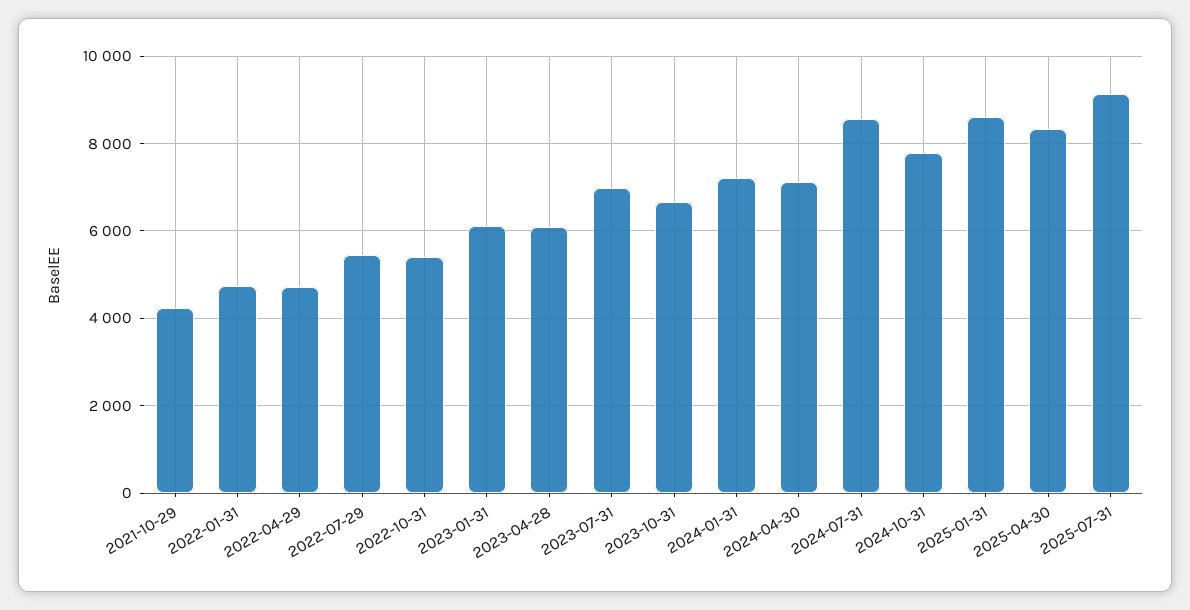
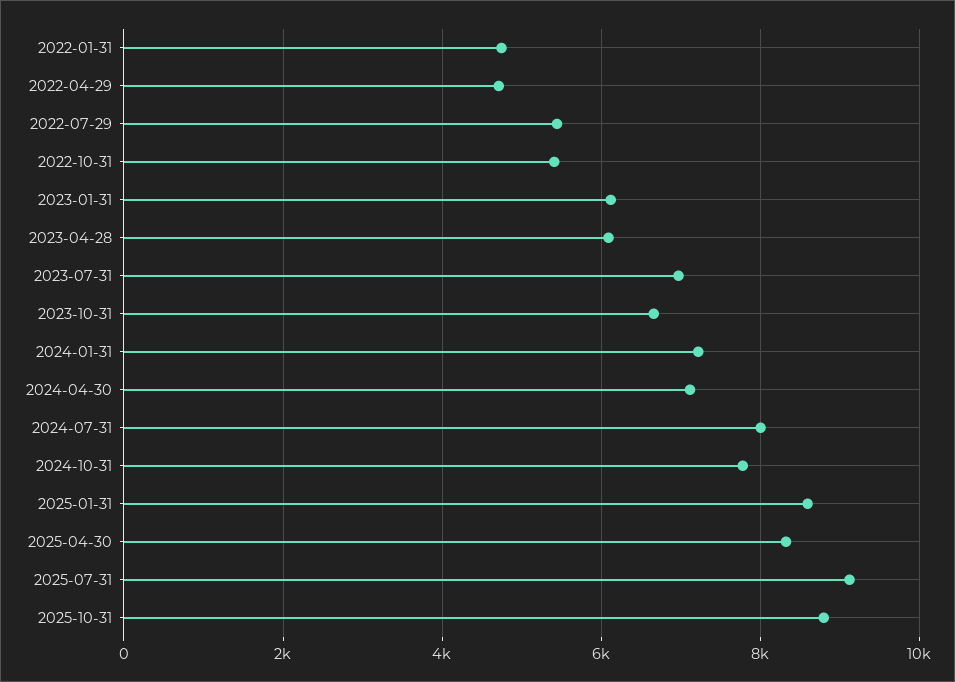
2021-10-29: 4200 -> none
2024-07-31: 8600 -> 8000
2025-10-31: none -> 8800

